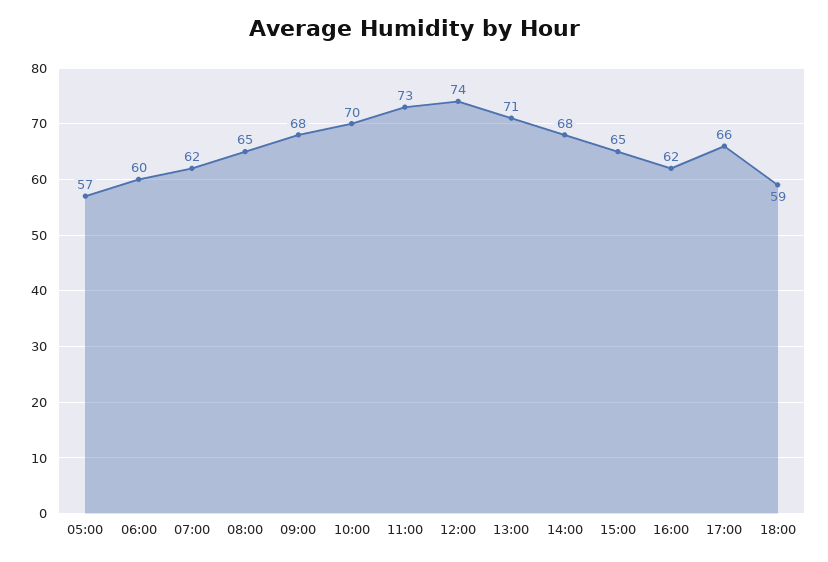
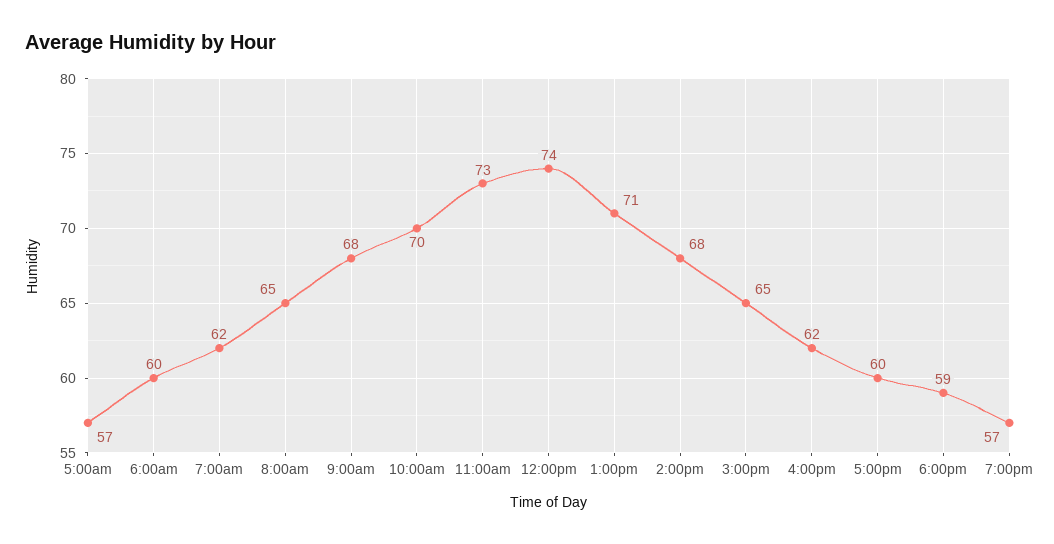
17:00: 66 -> 60
7:00pm: none -> 57

